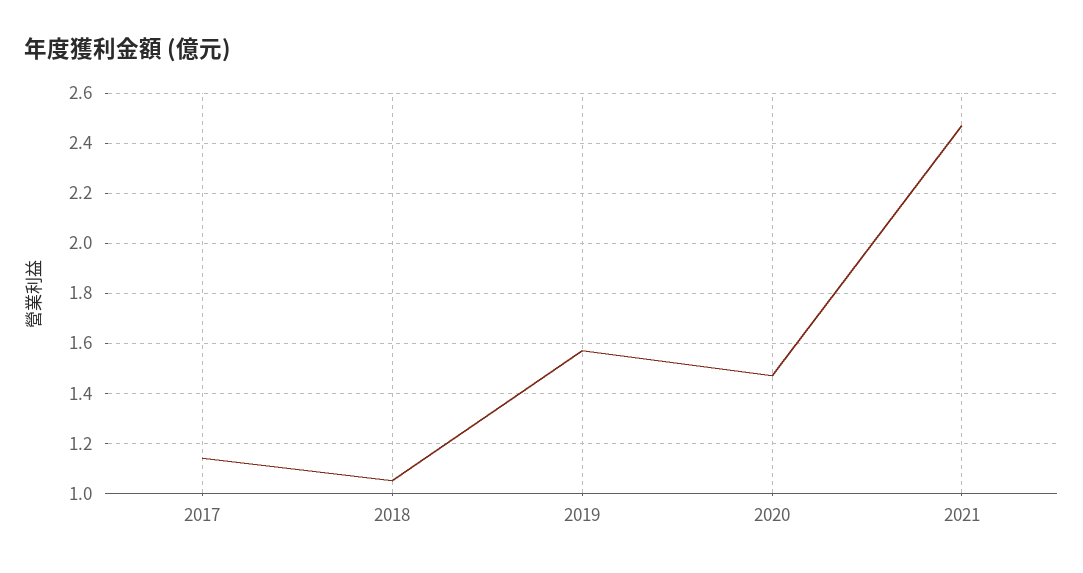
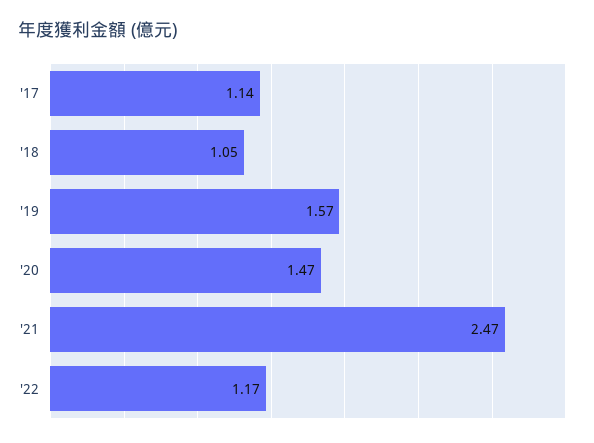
'22: none -> 1.17

